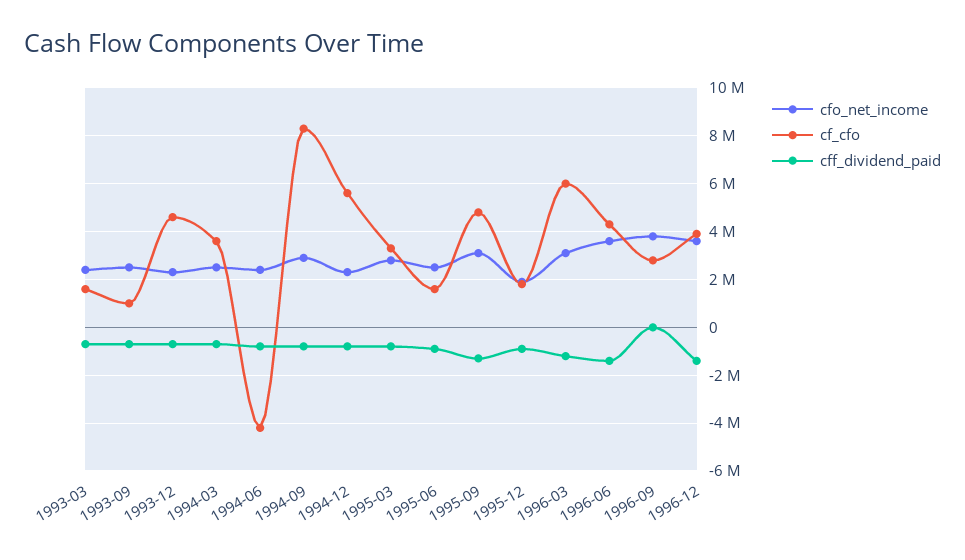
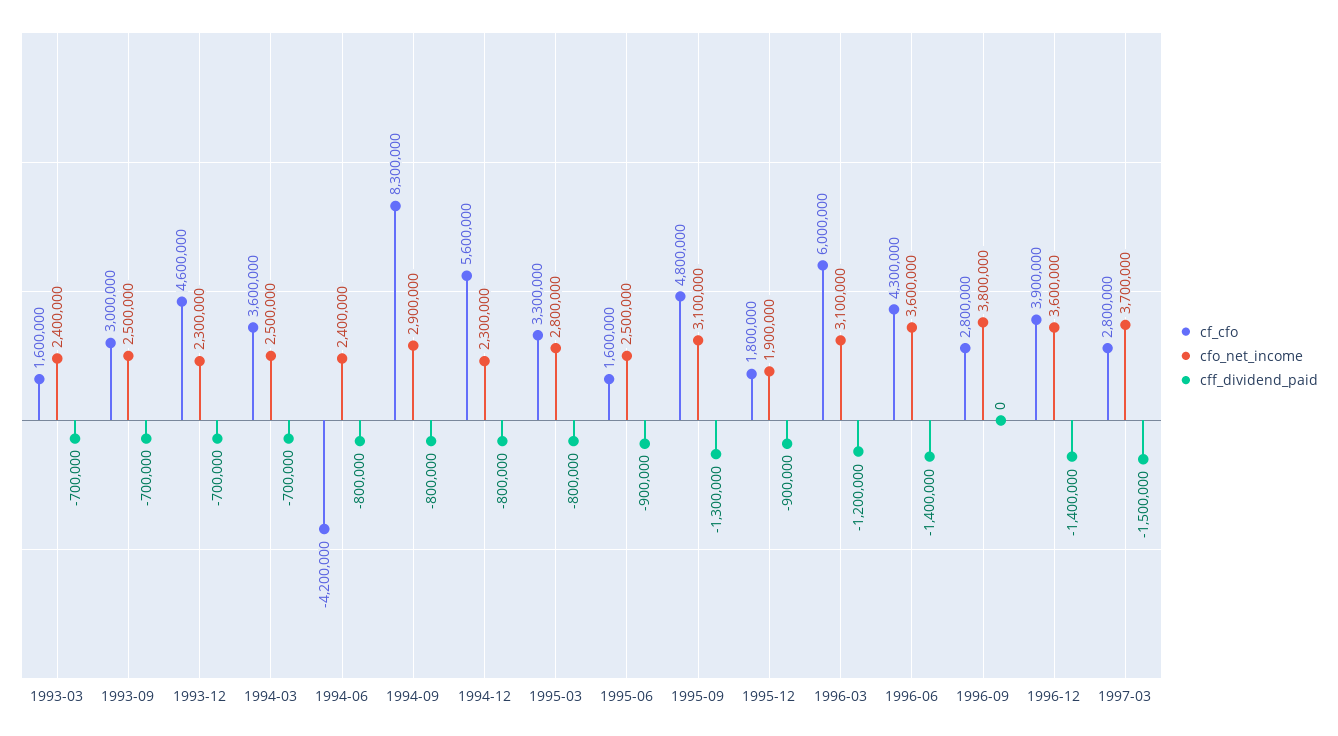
cf_cfo, 1993-09: 1000000 -> 3000000
cf_cfo, 1997-03: none -> 2800000
cfo_net_income, 1997-03: none -> 3700000
cff_dividend_paid, 1997-03: none -> -1500000

